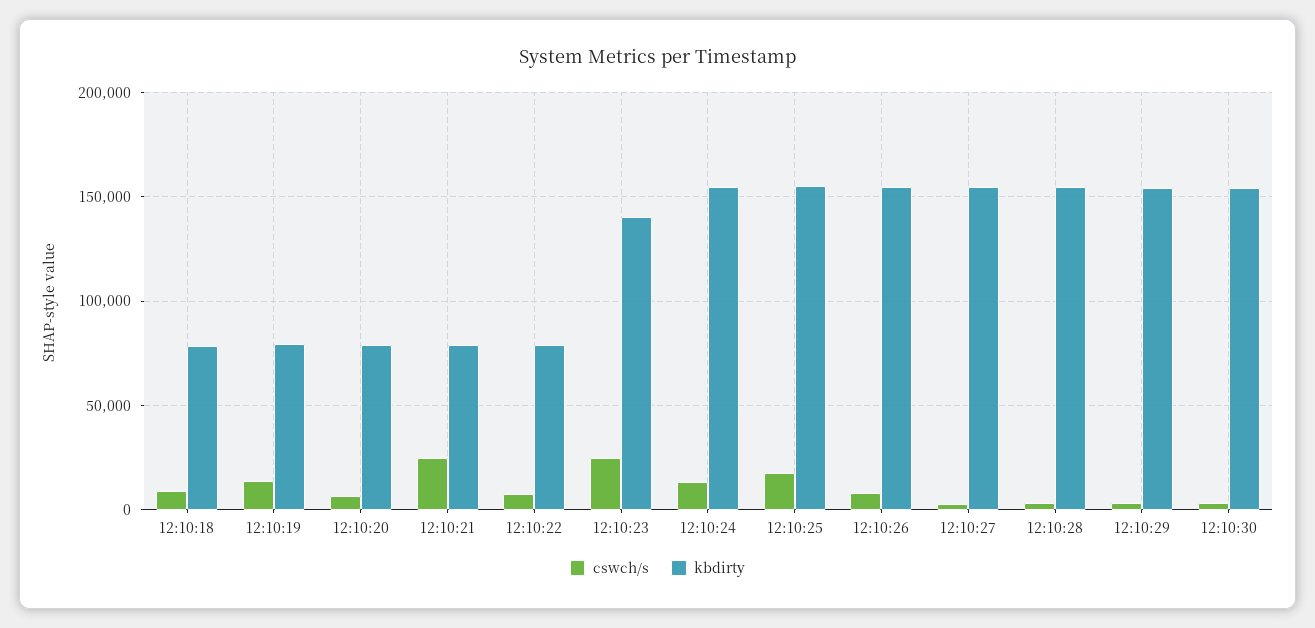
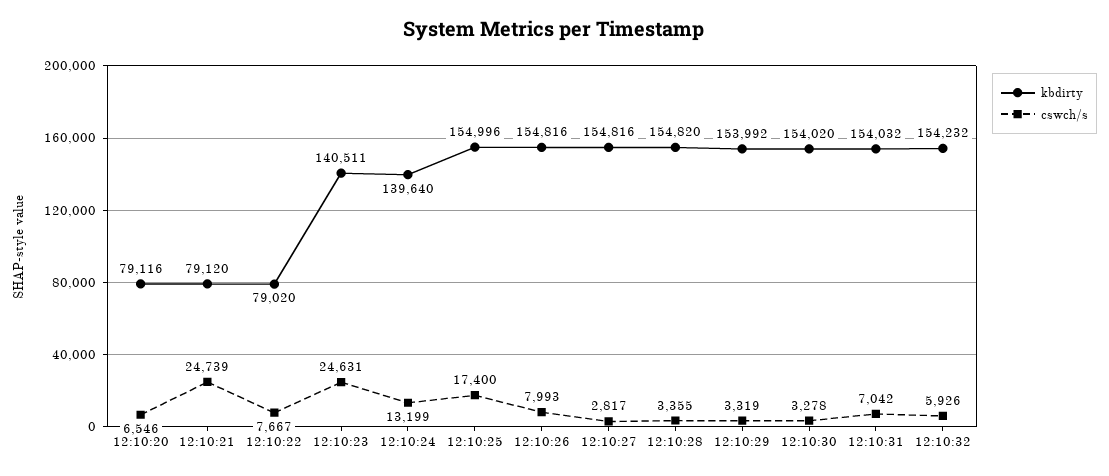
cswch/s, 12:10:18: 10000 -> none
kbdirty, 12:10:18: 80000 -> none
cswch/s, 12:10:19: 15000 -> none
kbdirty, 12:10:19: 80000 -> none
kbdirty, 12:10:24: 155000 -> 139640
kbdirty, 12:10:31: none -> 154032
cswch/s, 12:10:31: none -> 7042
kbdirty, 12:10:32: none -> 154232
cswch/s, 12:10:32: none -> 5926

